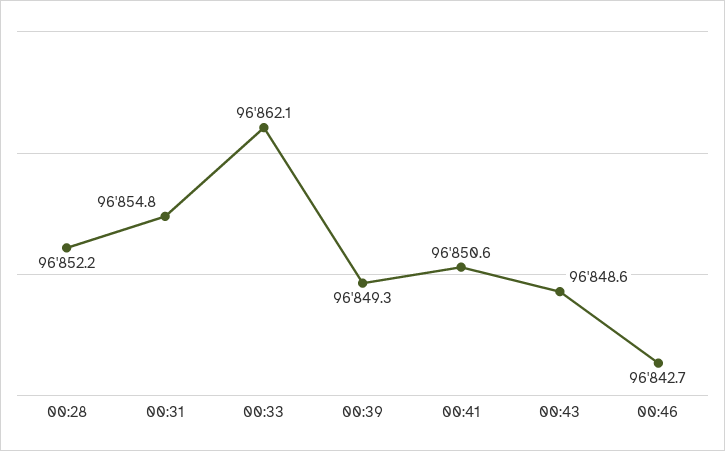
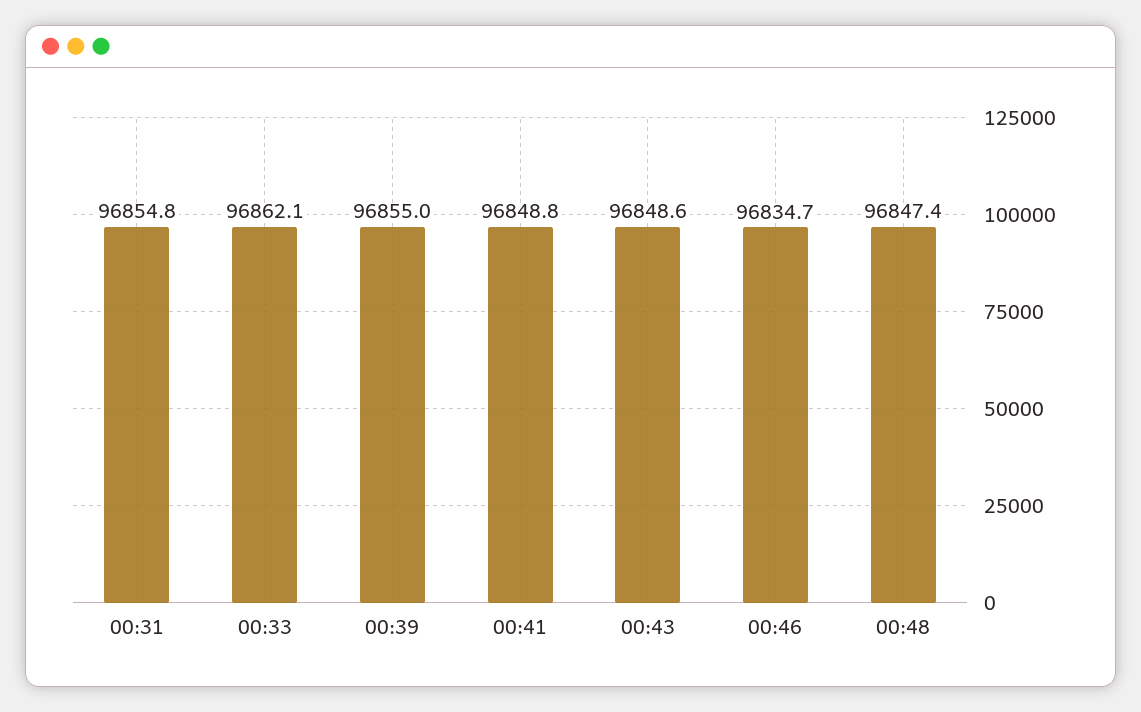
00:28: 96852.2 -> none
00:39: 96849.3 -> 96855
00:41: 96850.6 -> 96848.8
00:46: 96842.7 -> 96834.7
00:48: none -> 96847.4

